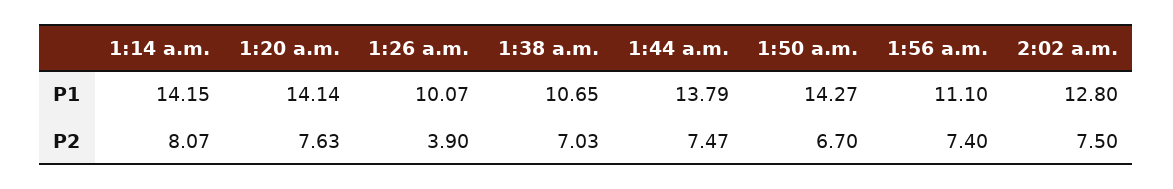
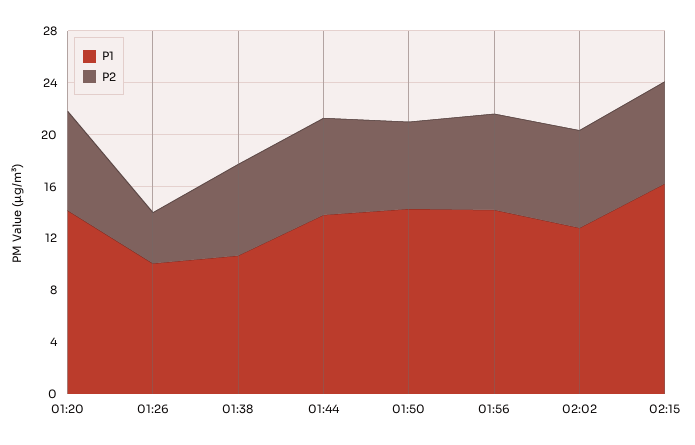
P1, 1:14 a.m.: 14.15 -> none
P1, 1:56 a.m.: 11.1 -> 14
P2, 1:14 a.m.: 8.07 -> none
P1, 02:15: none -> 16
P2, 02:15: none -> 8

